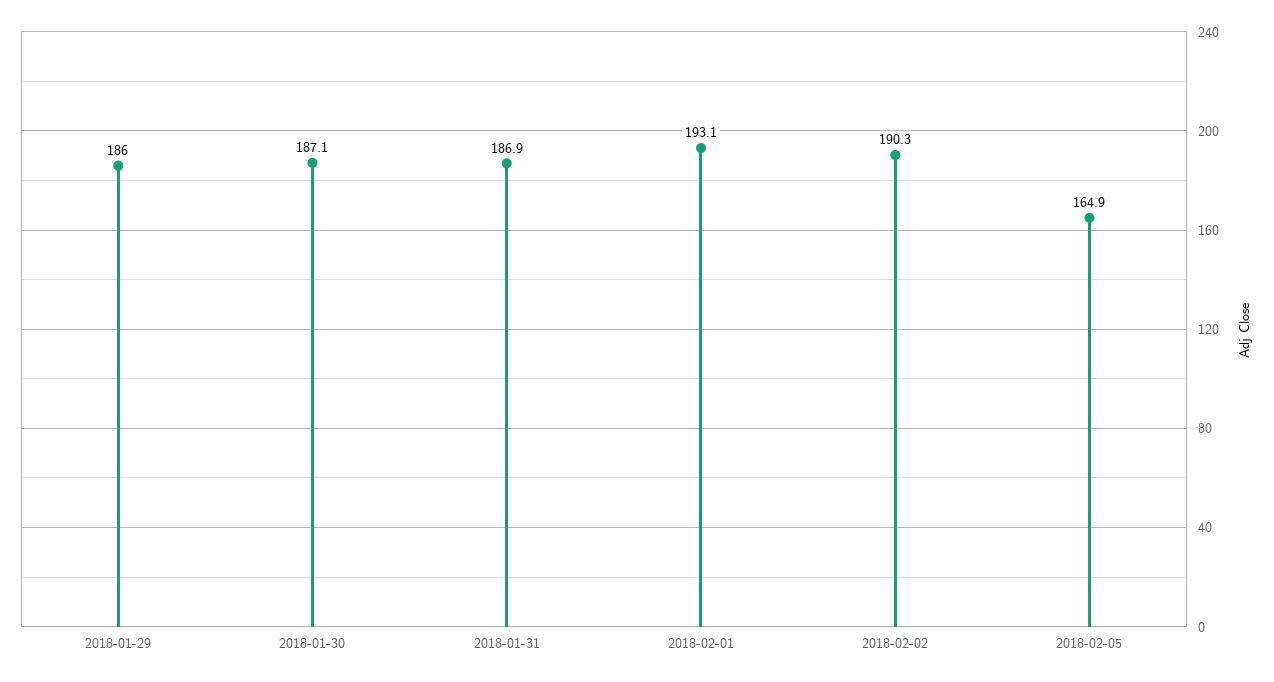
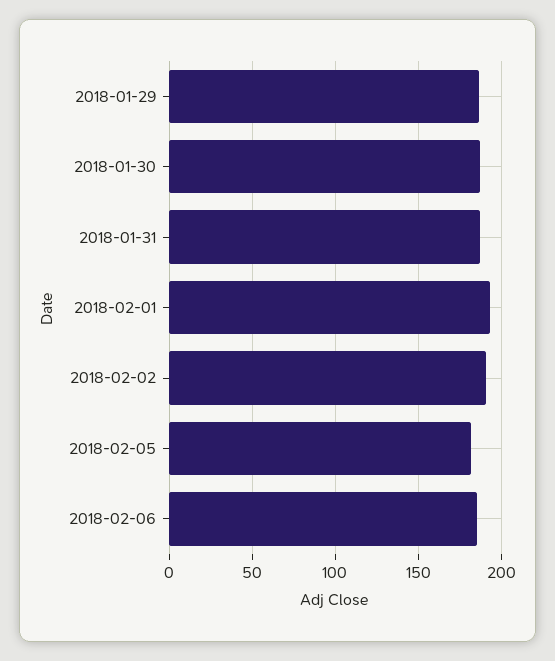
2018-02-05: 164.9 -> 180
2018-02-06: none -> 185

